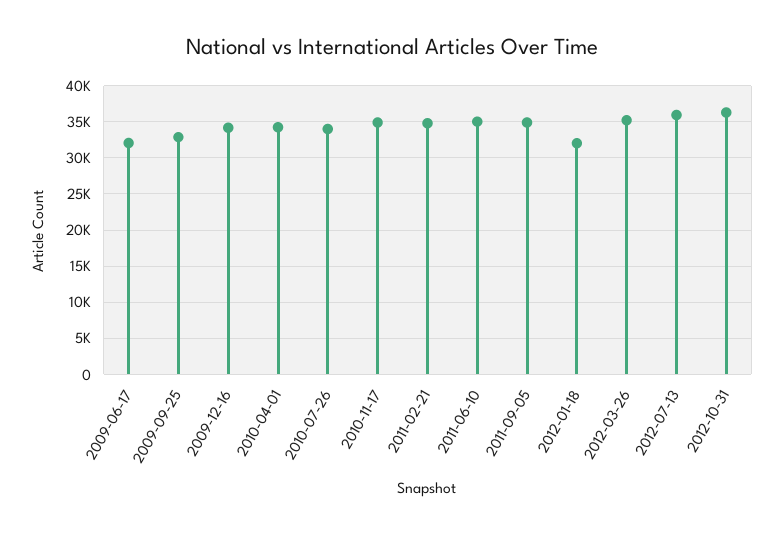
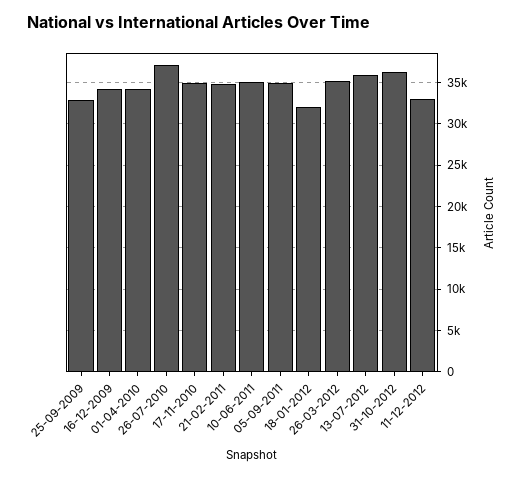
2009-06-17: 32000 -> none
2010-07-26: 34000 -> 37000
11-12-2012: none -> 33000

